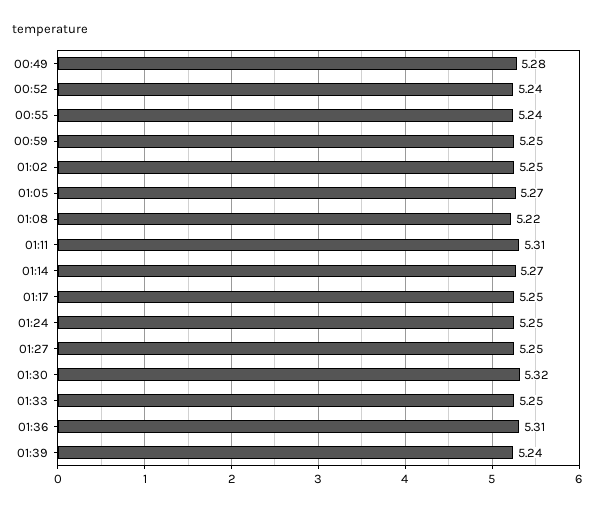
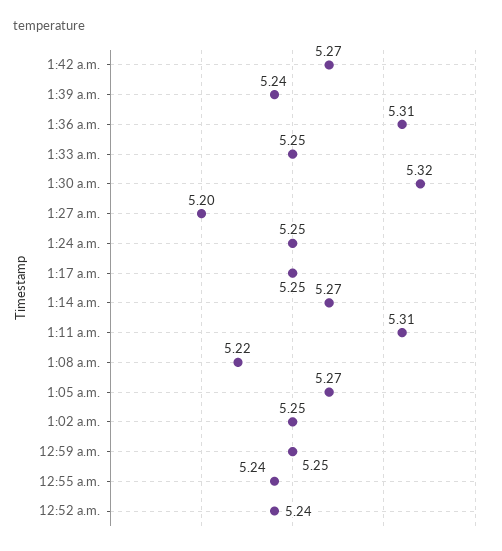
00:49: 5.28 -> none
01:27: 5.25 -> 5.2
1:42 a.m.: none -> 5.27

